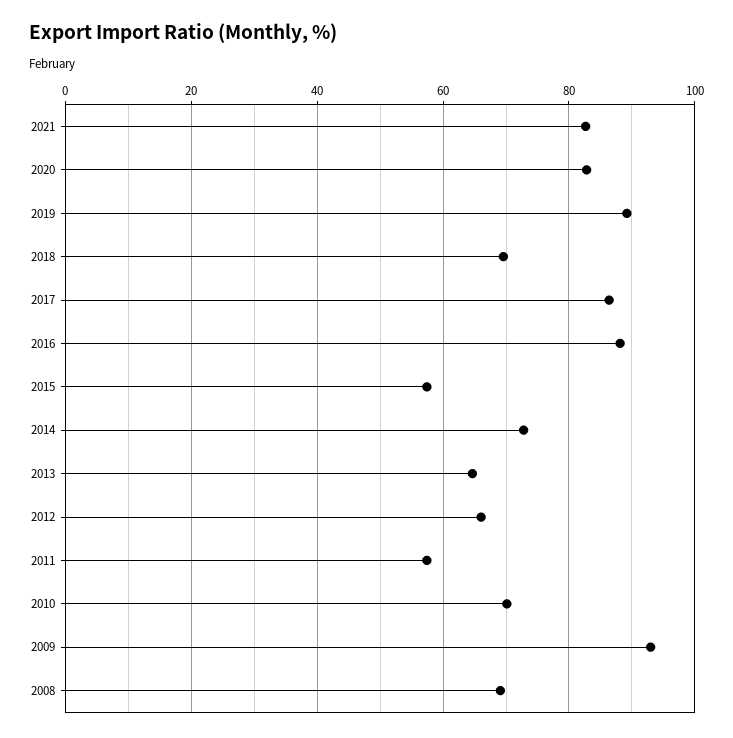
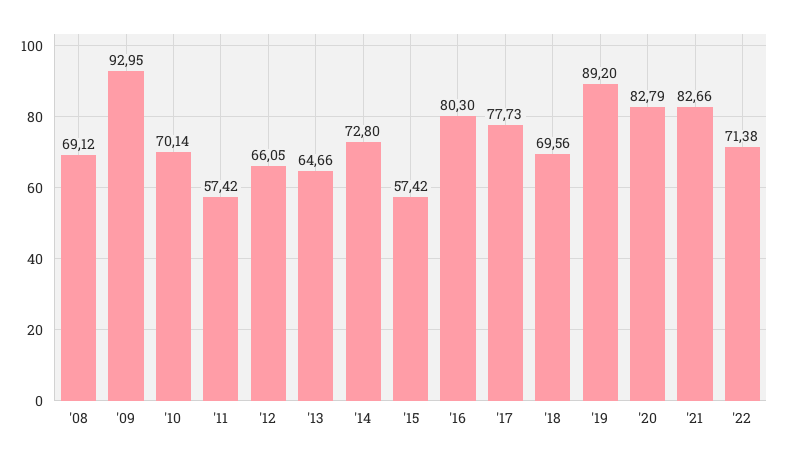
2017: 86 -> 77.73
2016: 88 -> 80.3
'22: none -> 71.38

